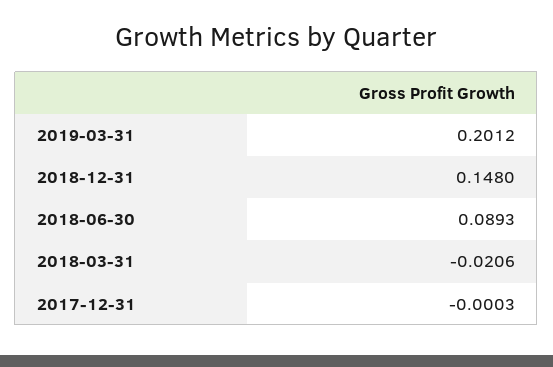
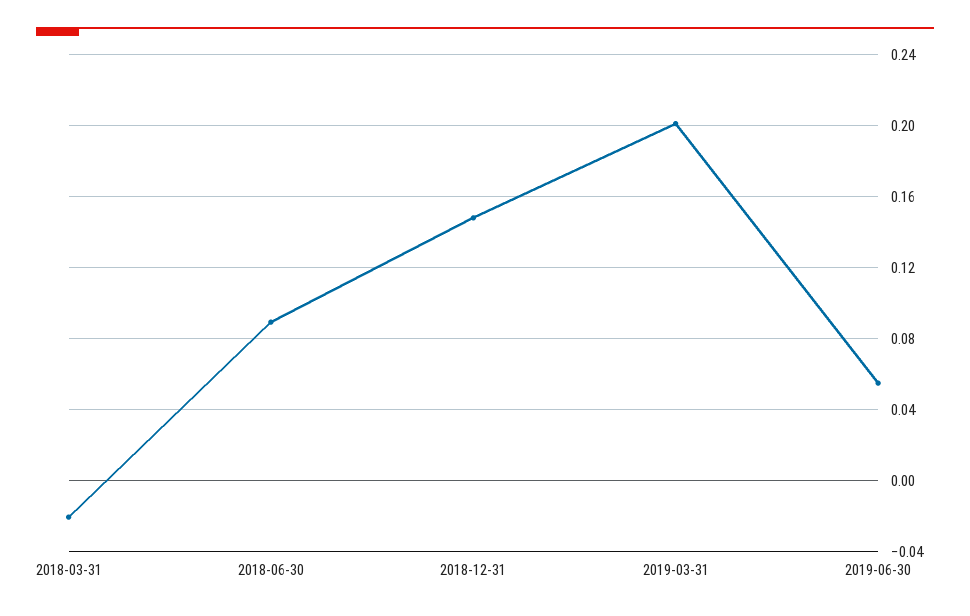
2017-12-31: -0.0003 -> none
2019-06-30: none -> 0.055

